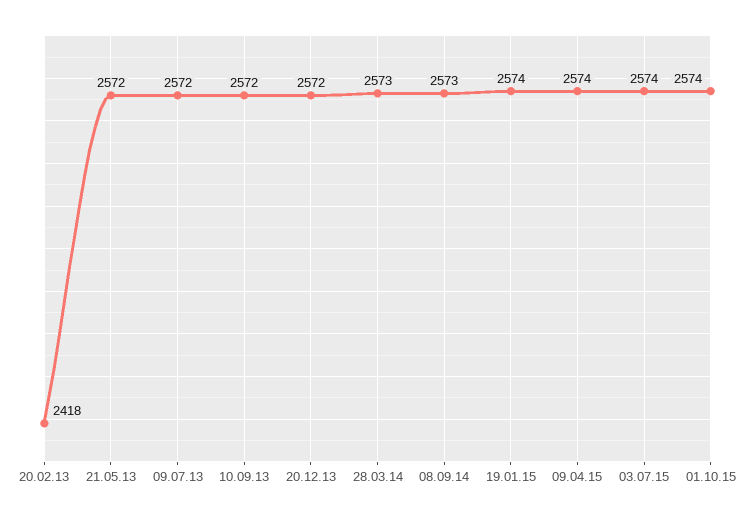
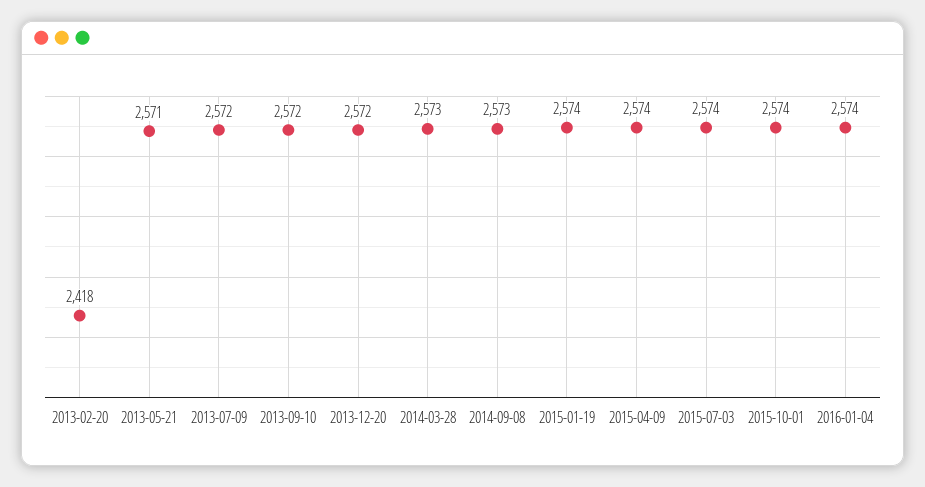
21.05.13: 2572 -> 2571
2016-01-04: none -> 2574

